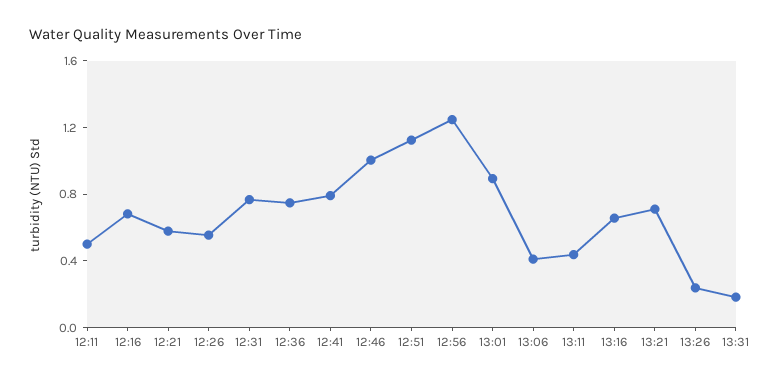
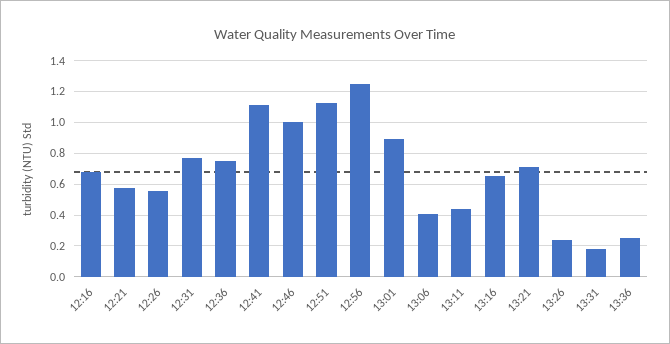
12:11: 0.5 -> none
12:41: 0.8 -> 1.1
13:36: none -> 0.25

